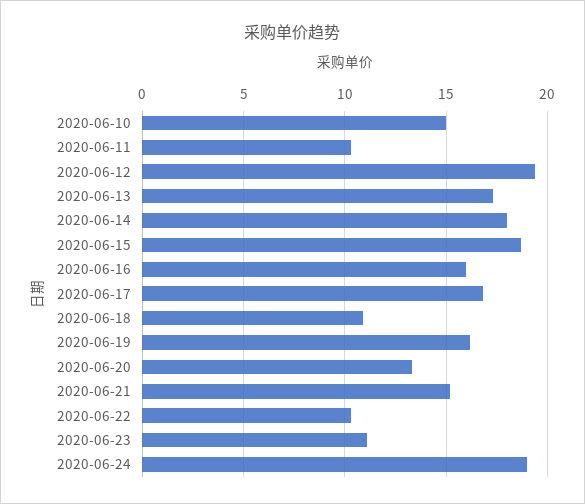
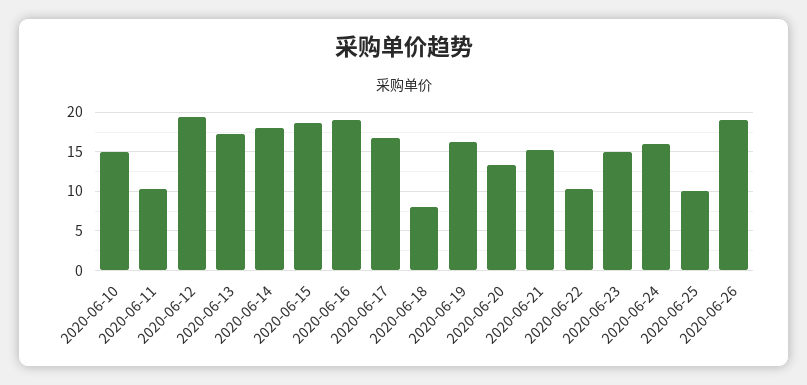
2020-06-16: 16 -> 19
2020-06-18: 11 -> 8
2020-06-23: 11 -> 15
2020-06-24: 19 -> 16
2020-06-25: none -> 10
2020-06-26: none -> 19

